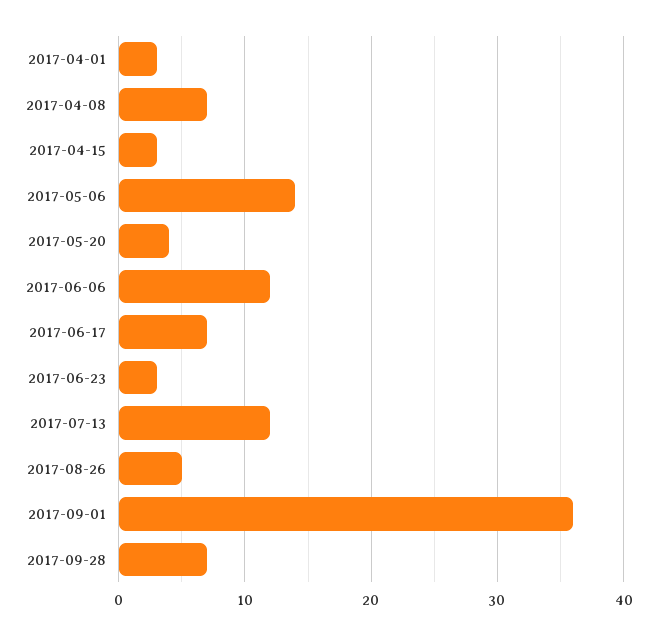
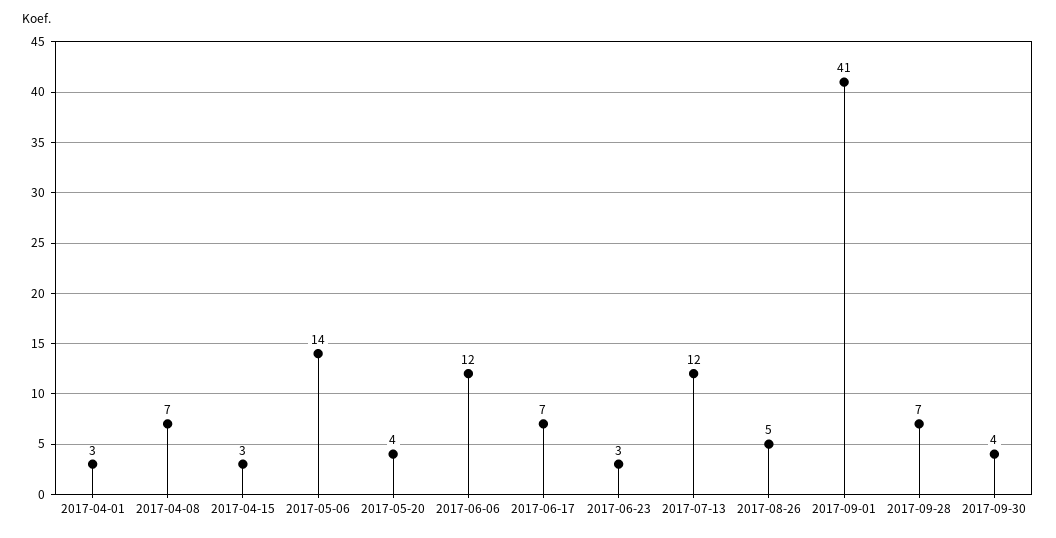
2017-09-01: 36 -> 41
2017-09-30: none -> 4

